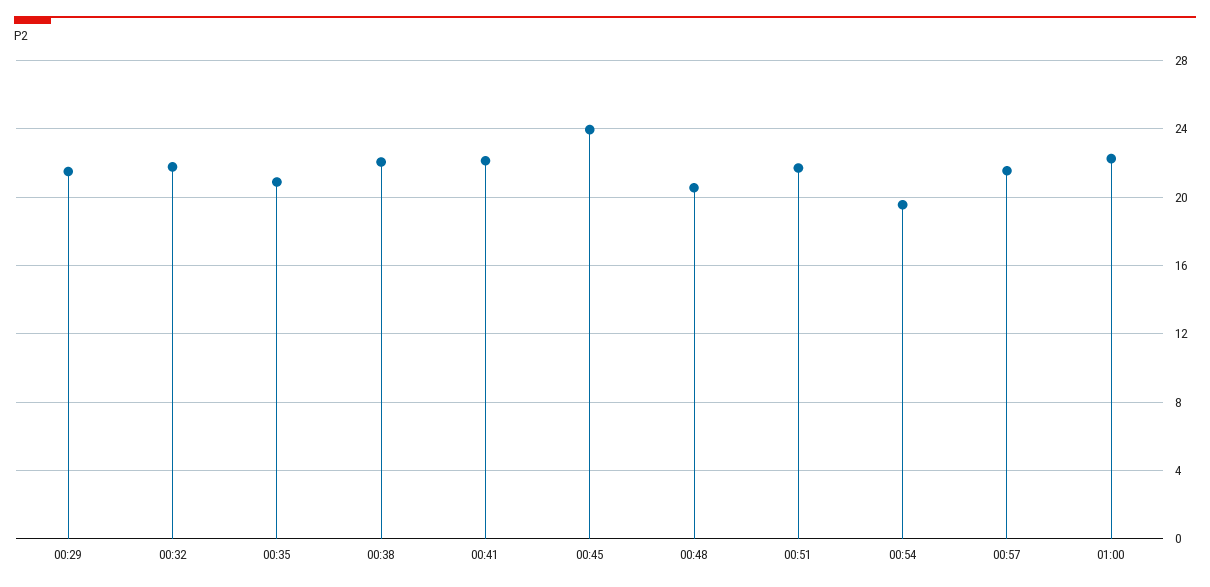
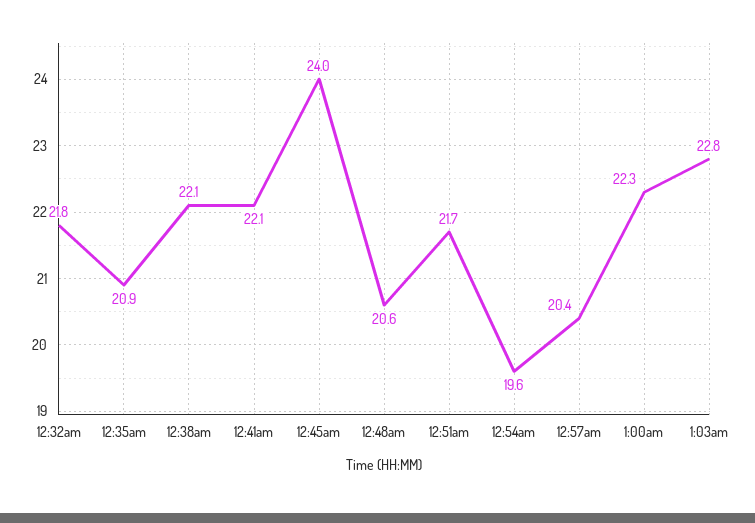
00:29: 21.5 -> none
00:57: 21.5 -> 20.4
1:03am: none -> 22.8

